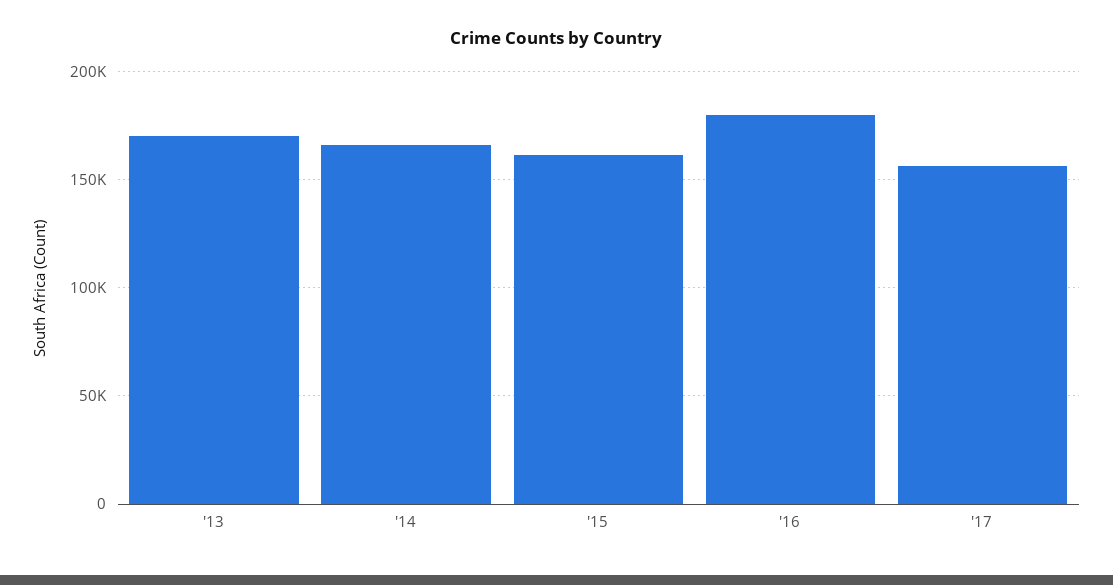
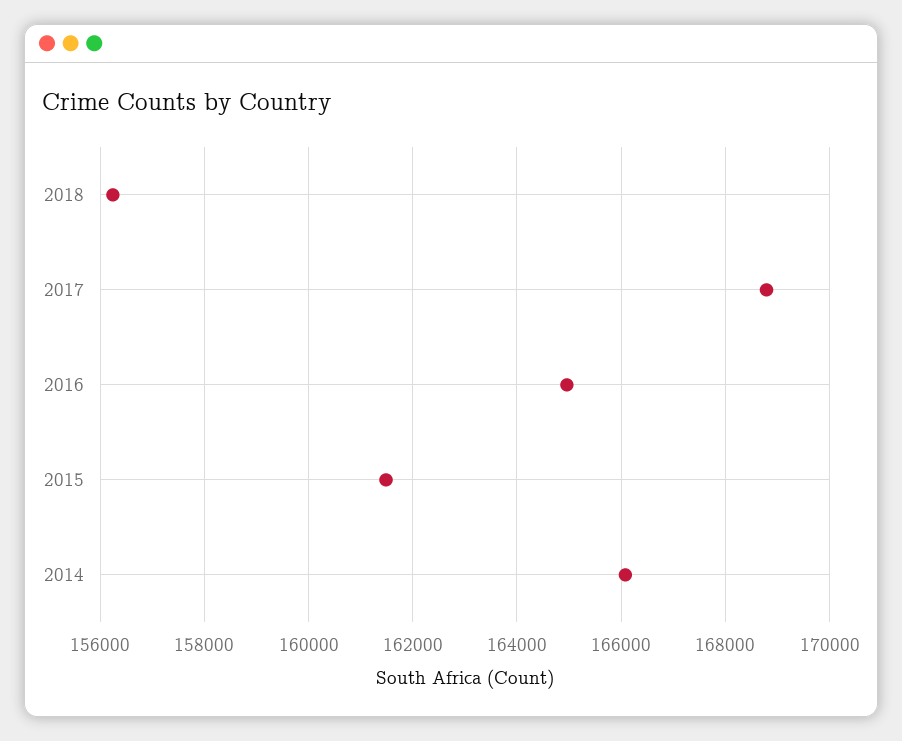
'13: 170000 -> none
'16: 180000 -> 165000
'17: 155000 -> 168800
2018: none -> 156200

